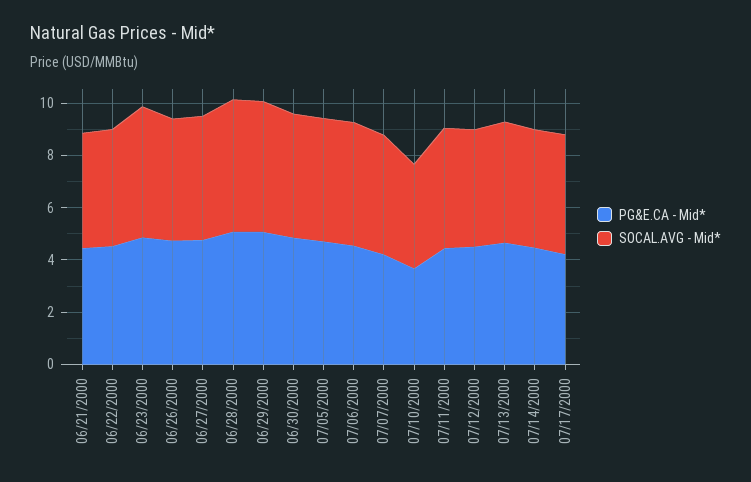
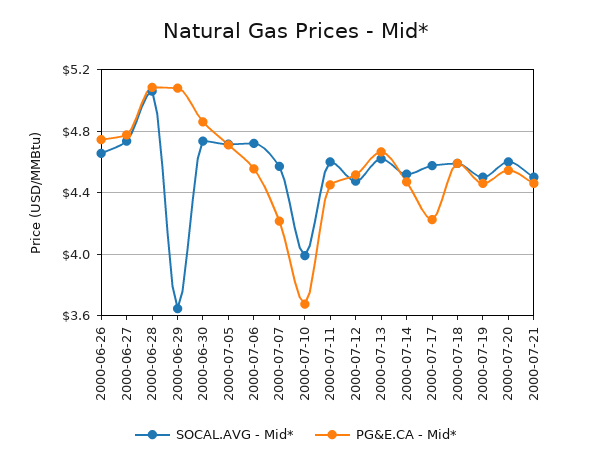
PG&E.CA - Mid*, 06/21/2000: 4.5 -> none
SOCAL.AVG - Mid*, 06/21/2000: 4.5 -> none
PG&E.CA - Mid*, 06/22/2000: 4.5 -> none
SOCAL.AVG - Mid*, 06/22/2000: 4.5 -> none
PG&E.CA - Mid*, 06/23/2000: 5 -> none
SOCAL.AVG - Mid*, 06/23/2000: 5 -> none
SOCAL.AVG - Mid*, 06/29/2000: 5 -> 3.65
SOCAL.AVG - Mid*, 2000-07-18: none -> 4.6
PG&E.CA - Mid*, 2000-07-18: none -> 4.6
SOCAL.AVG - Mid*, 2000-07-19: none -> 4.5
PG&E.CA - Mid*, 2000-07-19: none -> 4.45
SOCAL.AVG - Mid*, 2000-07-20: none -> 4.6
PG&E.CA - Mid*, 2000-07-20: none -> 4.55
SOCAL.AVG - Mid*, 2000-07-21: none -> 4.5
PG&E.CA - Mid*, 2000-07-21: none -> 4.45

